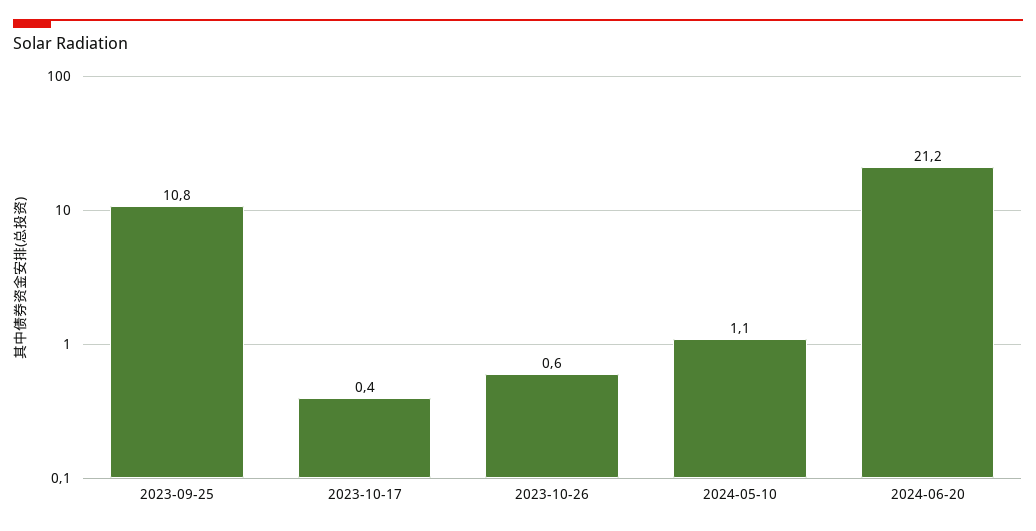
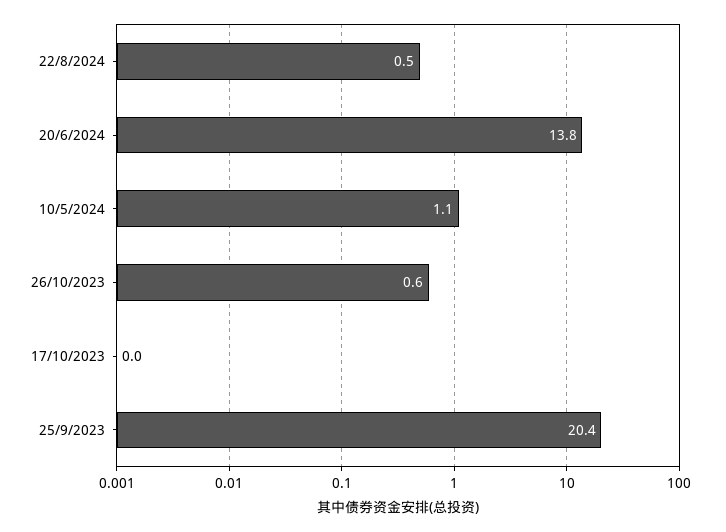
2023-09-25: 10.8 -> 20.4
2023-10-17: 0.4 -> 0
2024-06-20: 21.2 -> 13.8
22/8/2024: none -> 0.5

